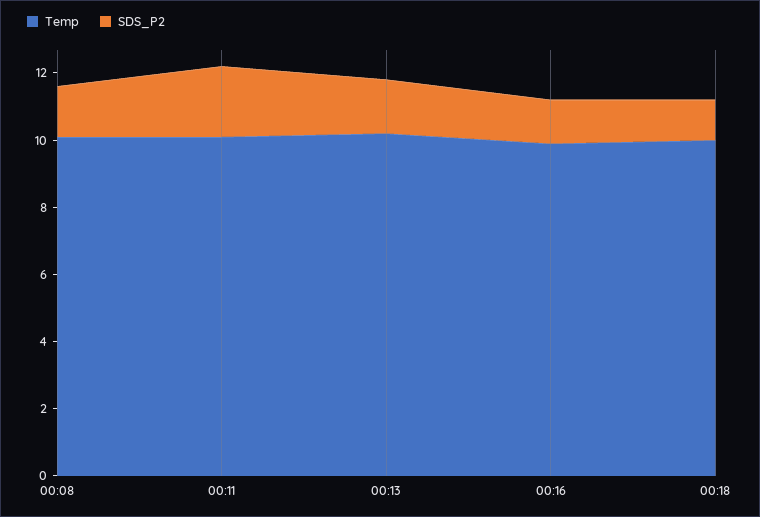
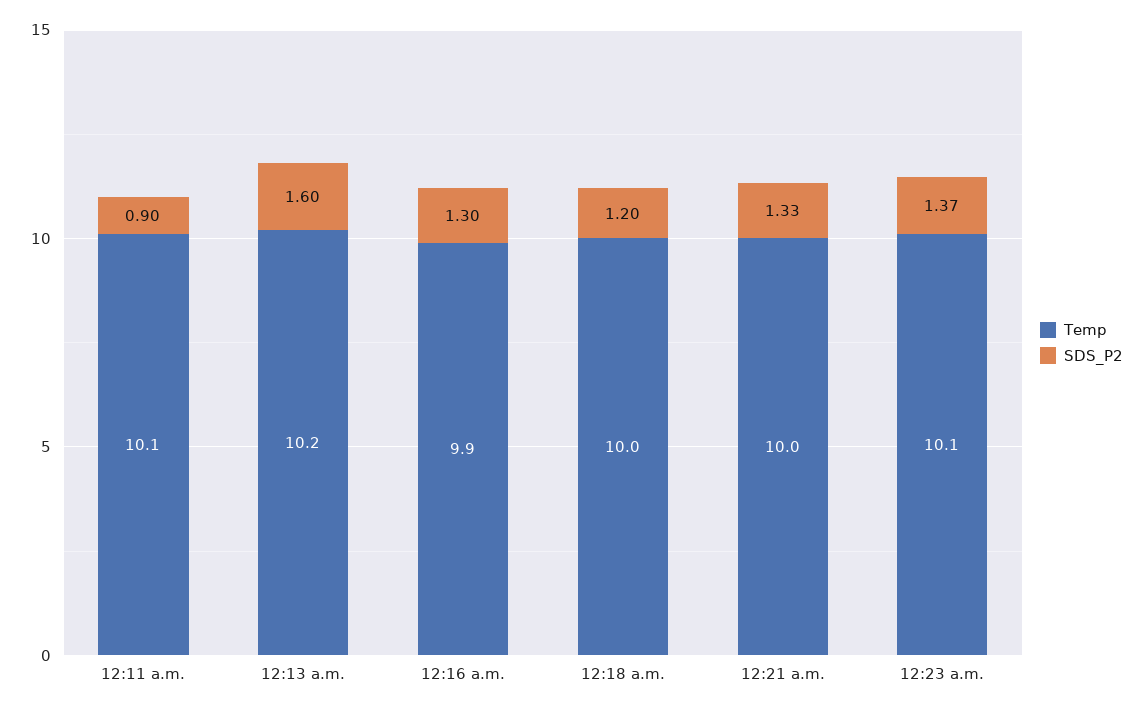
Temp, 00:08: 10 -> none
SDS_P2, 00:08: 1.5 -> none
SDS_P2, 00:11: 2 -> 0.9
Temp, 12:21 a.m.: none -> 10
SDS_P2, 12:21 a.m.: none -> 1.33
Temp, 12:23 a.m.: none -> 10.1
SDS_P2, 12:23 a.m.: none -> 1.37

